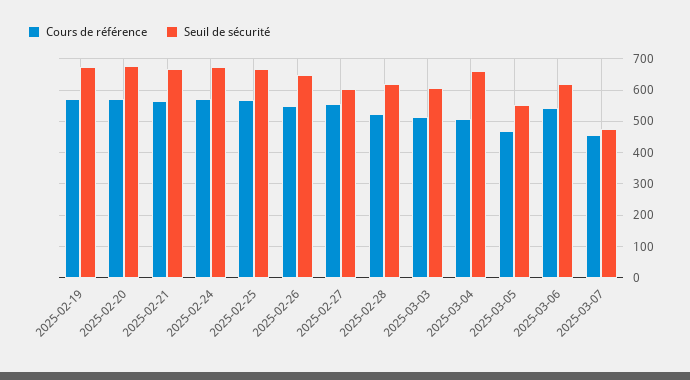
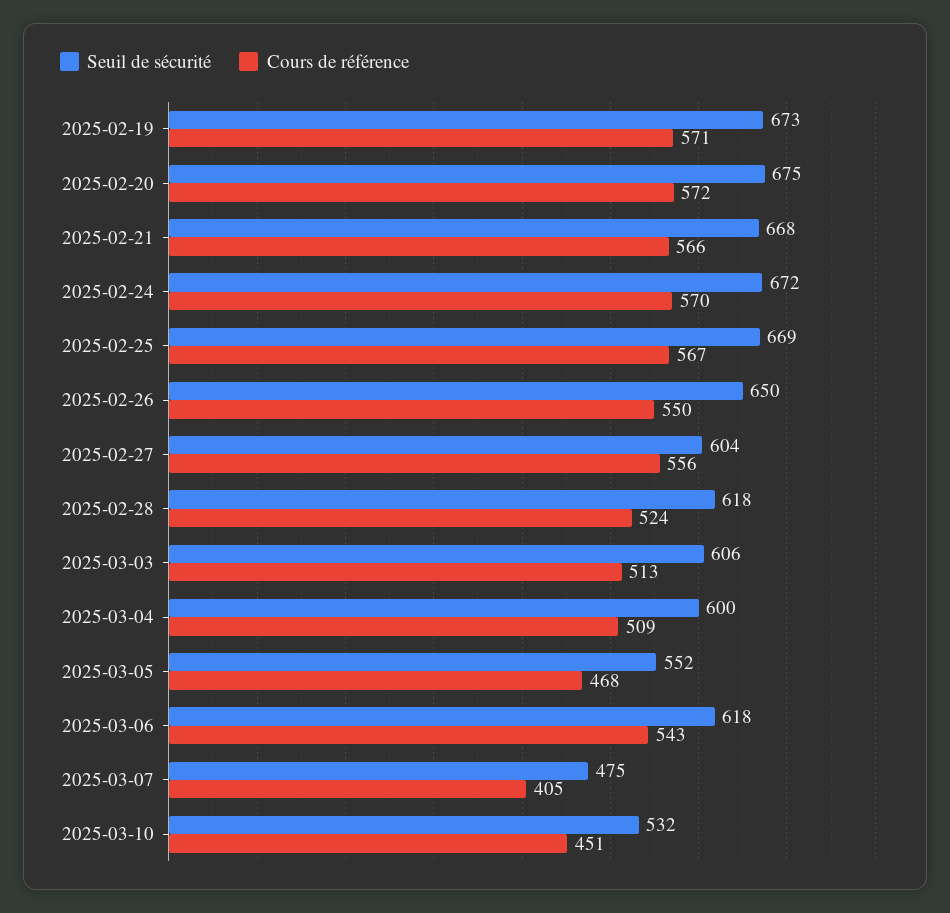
Seuil de sécurité, 2025-03-04: 660 -> 600
Cours de référence, 2025-03-07: 460 -> 405
Seuil de sécurité, 2025-03-10: none -> 532
Cours de référence, 2025-03-10: none -> 451

